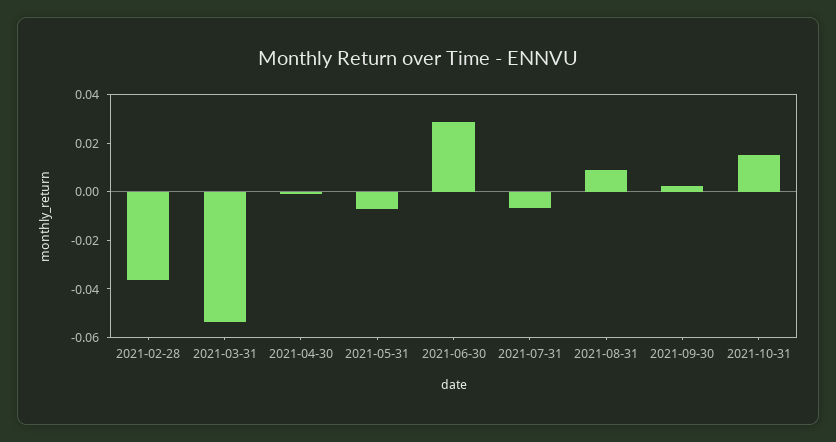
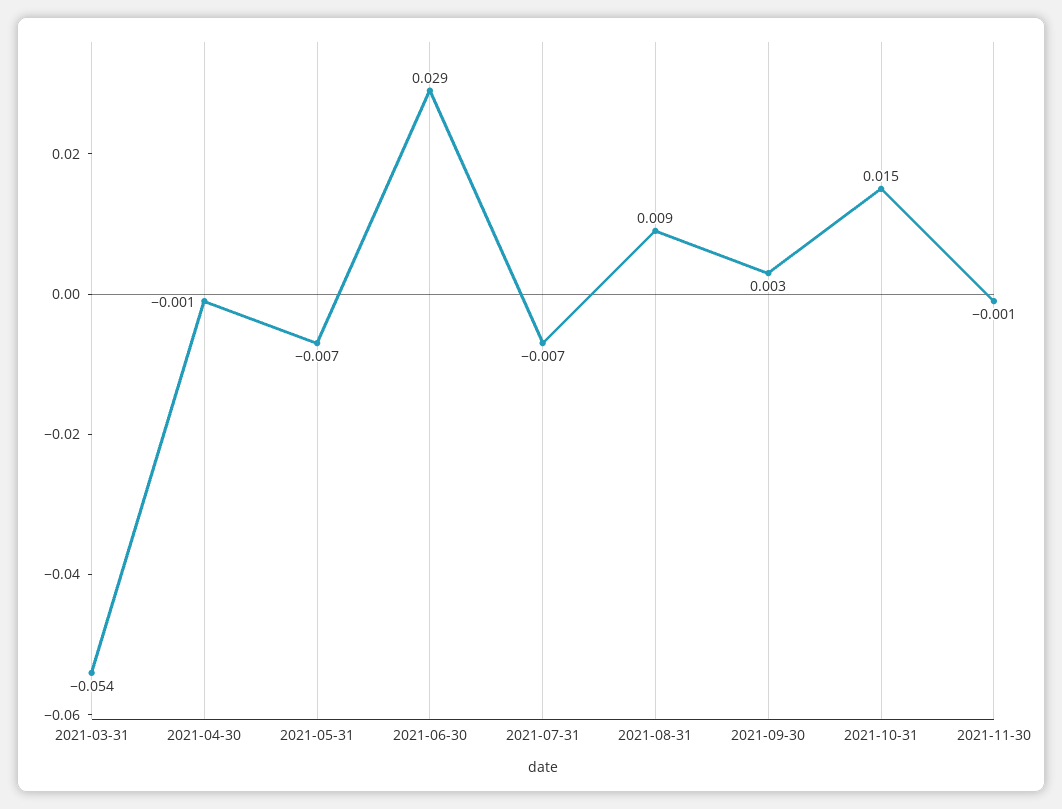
2021-02-28: -0.035 -> none
2021-11-30: none -> -0.001

